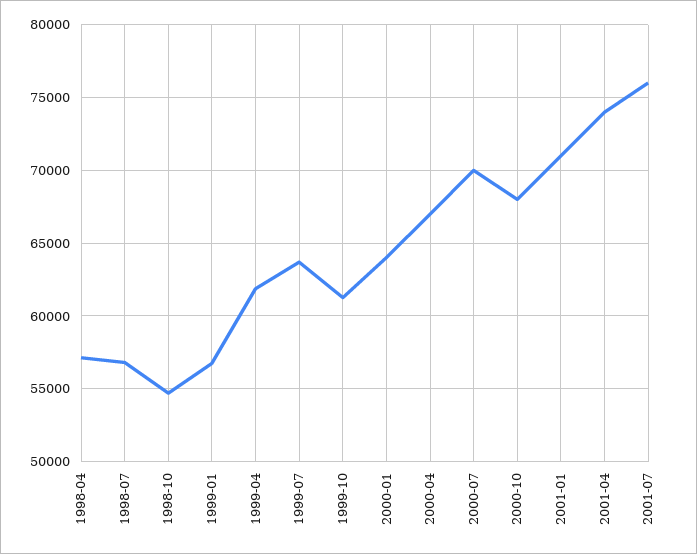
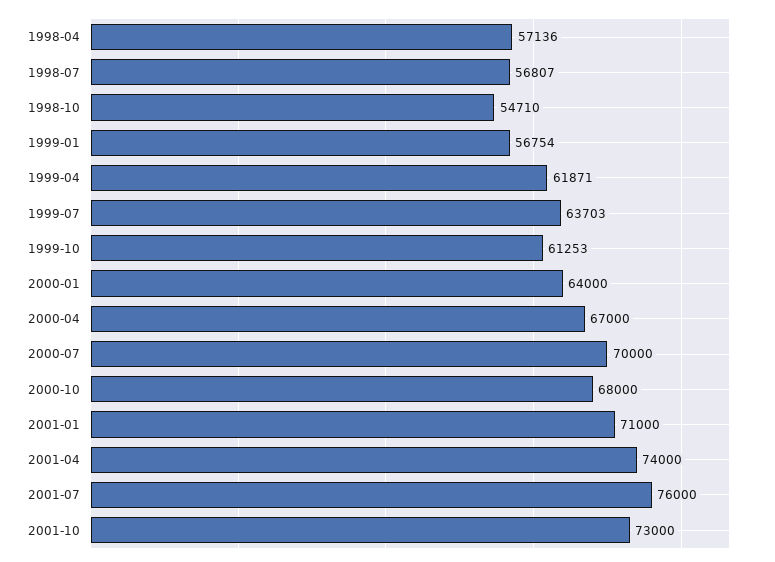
2001-10: none -> 73000

